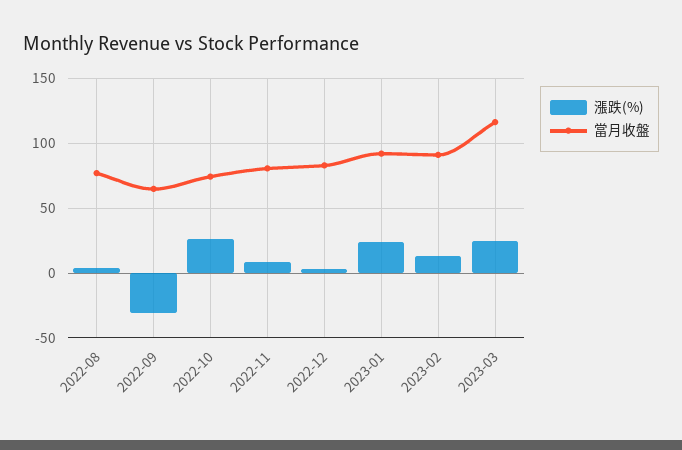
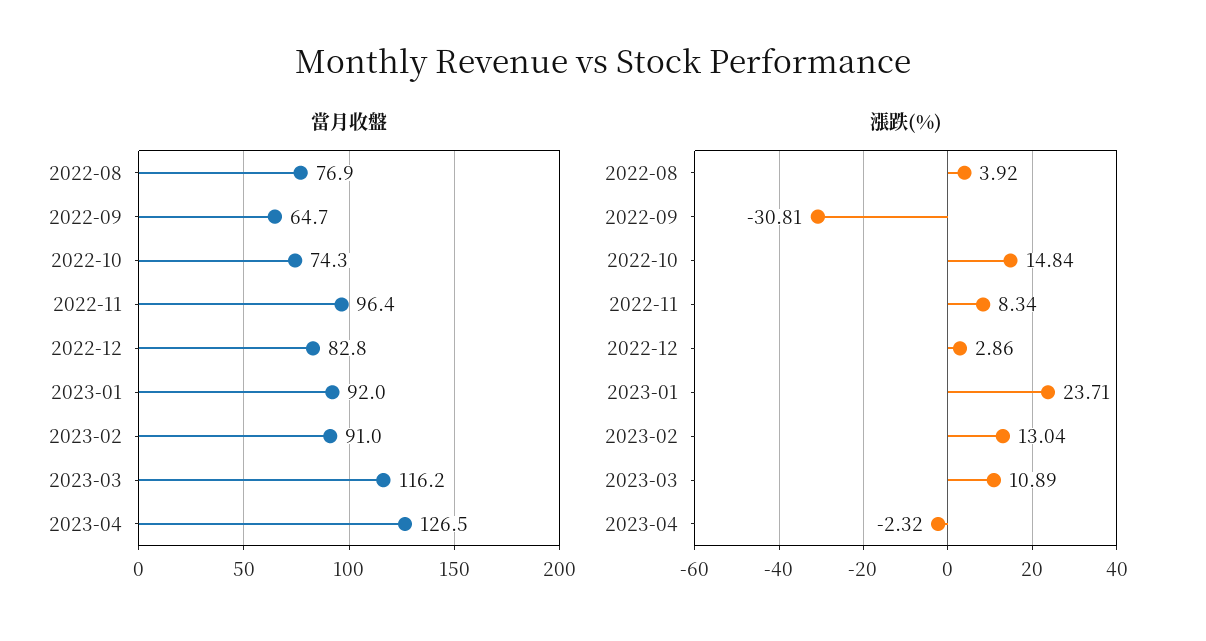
漲跌(%), 2022-10: 25 -> 14.84
當月收盤, 2022-11: 80 -> 96.4
漲跌(%), 2023-03: 25 -> 10.89
當月收盤, 2023-04: none -> 126.5
漲跌(%), 2023-04: none -> -2.32

